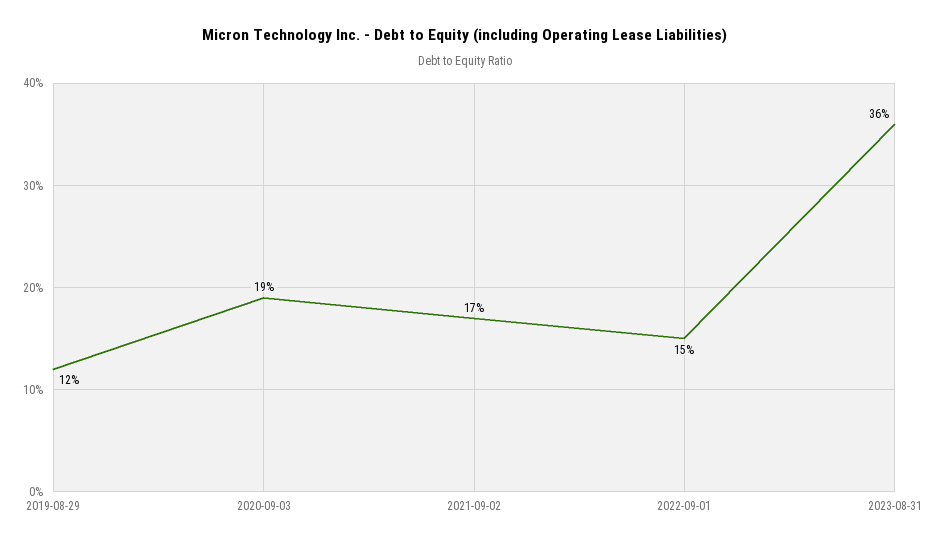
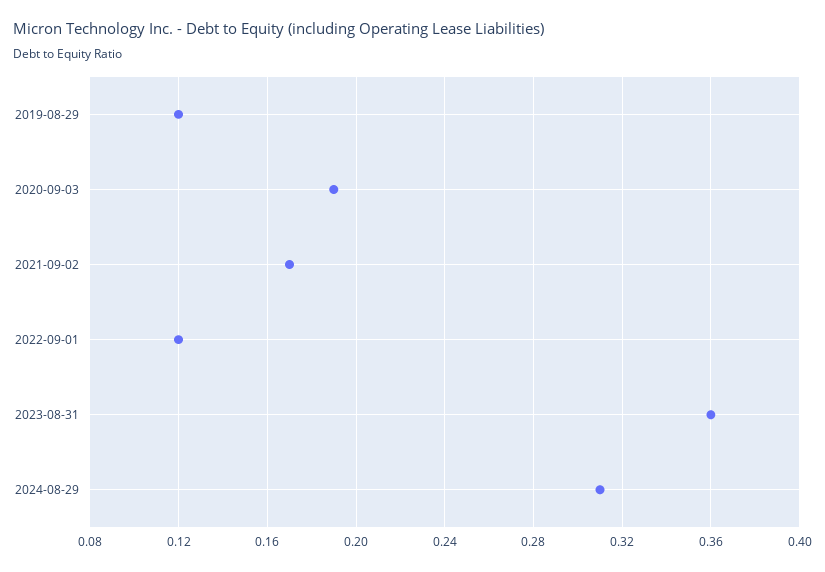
2022-09-01: 0.15 -> 0.12
2024-08-29: none -> 0.31

